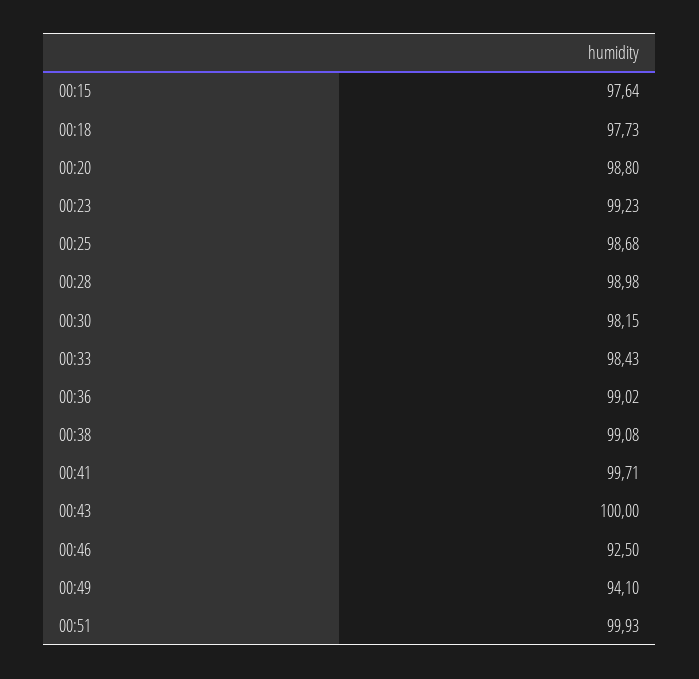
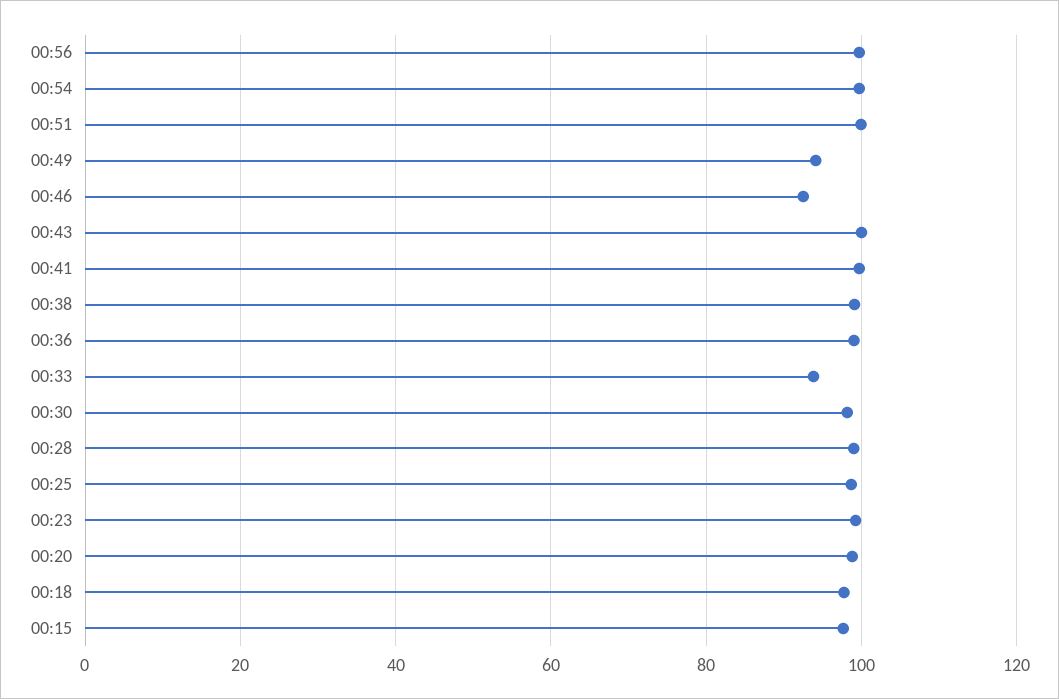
00:33: 98.43 -> 94
00:56: none -> 100
00:54: none -> 100

